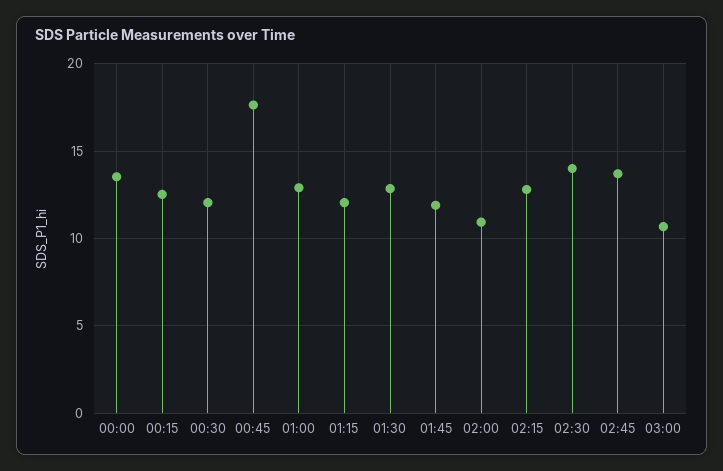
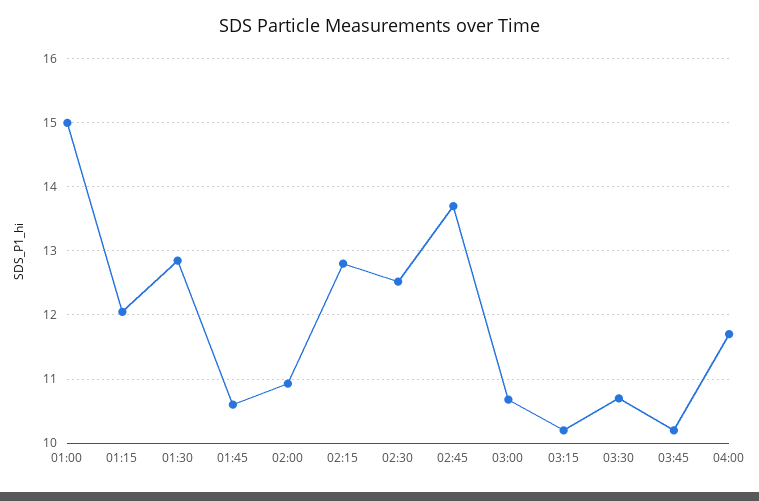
00:00: 13.5 -> none
00:15: 12.5 -> none
00:30: 12 -> none
00:45: 17.5 -> none
01:00: 13 -> 15
01:45: 12 -> 10.6
02:30: 14 -> 12.5
03:15: none -> 10.2
03:30: none -> 10.7
03:45: none -> 10.2
04:00: none -> 11.7

